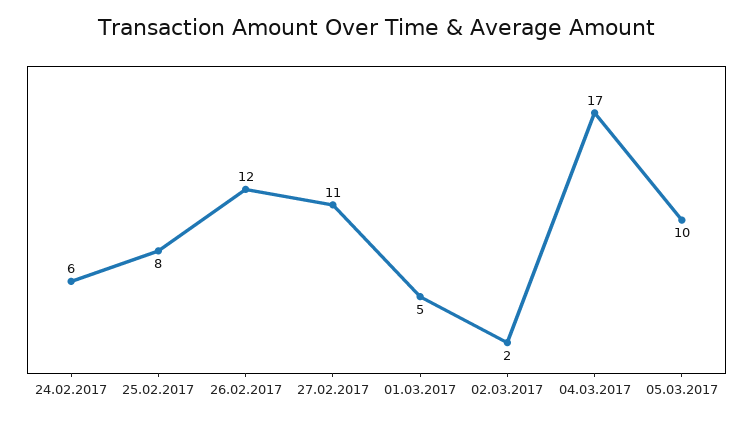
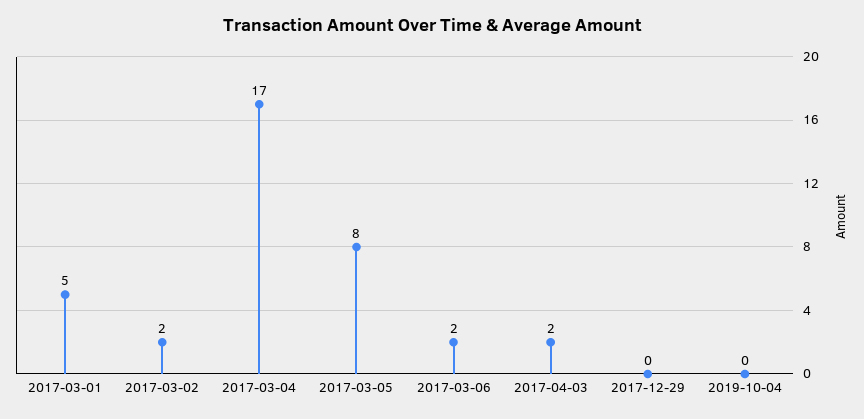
24.02.2017: 6 -> none
25.02.2017: 8 -> none
26.02.2017: 12 -> none
27.02.2017: 11 -> none
05.03.2017: 10 -> 8
2017-03-06: none -> 2
2017-04-03: none -> 2
2017-12-29: none -> 0
2019-10-04: none -> 0

